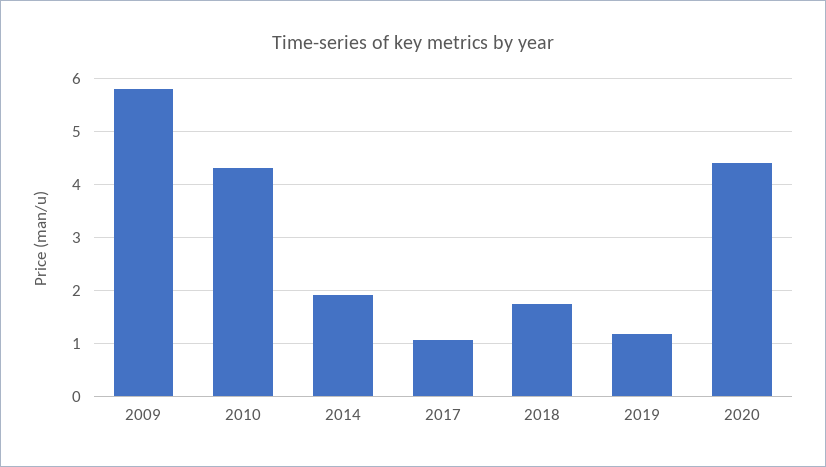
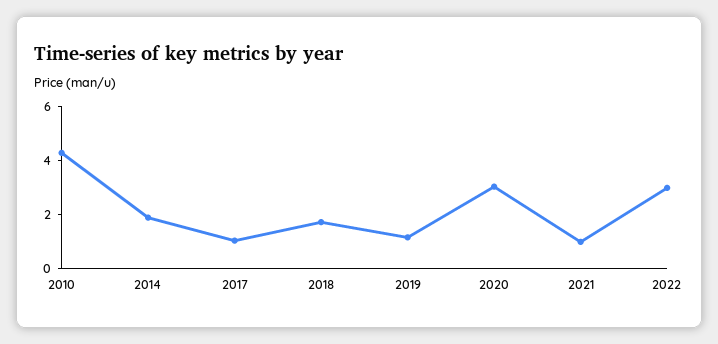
2009: 5.8 -> none
2020: 4.4 -> 3
2021: none -> 1
2022: none -> 3

